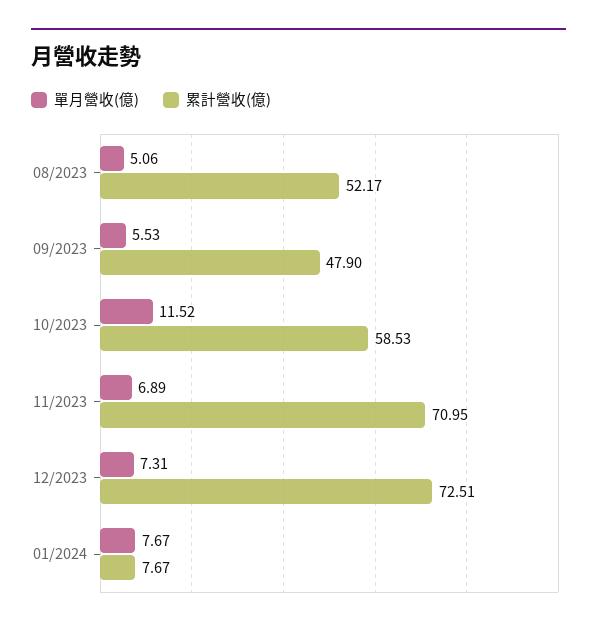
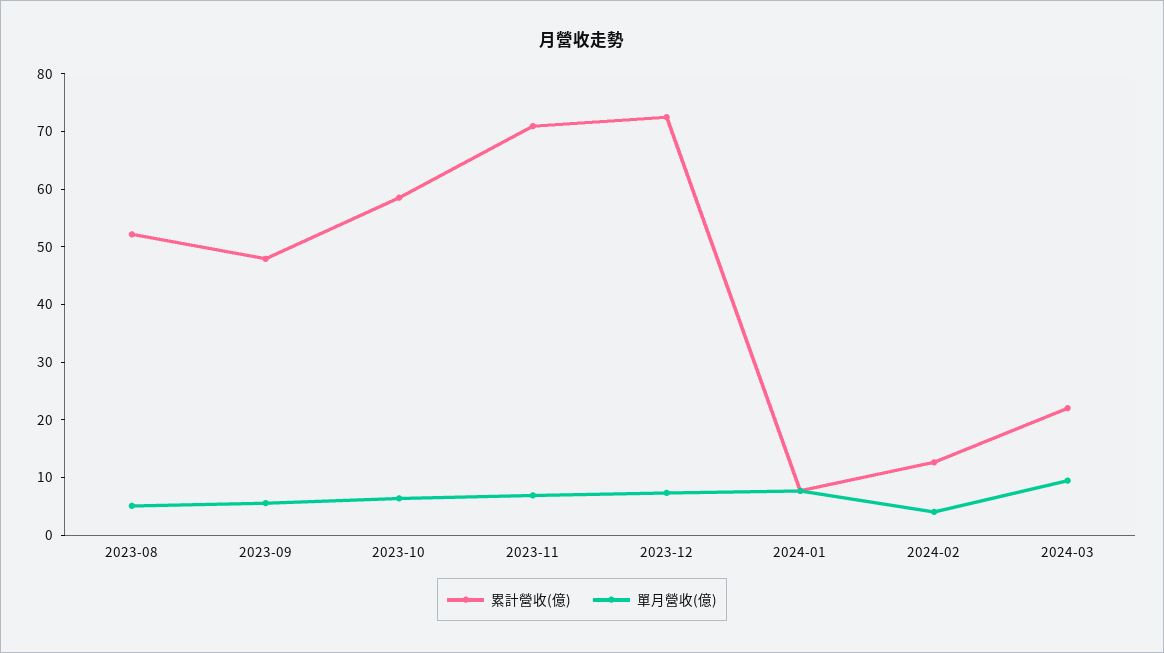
單月營收(億), 10/2023: 11.52 -> 6
累計營收(億), 2024-02: none -> 12
單月營收(億), 2024-02: none -> 4
累計營收(億), 2024-03: none -> 22
單月營收(億), 2024-03: none -> 10

